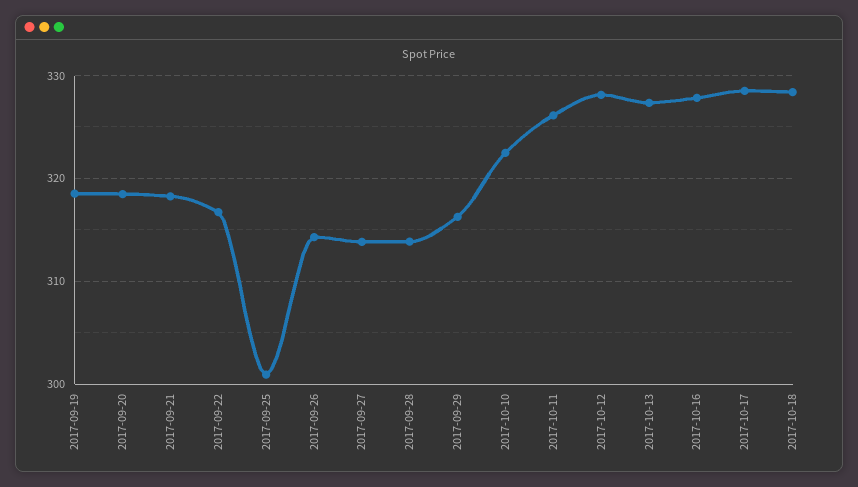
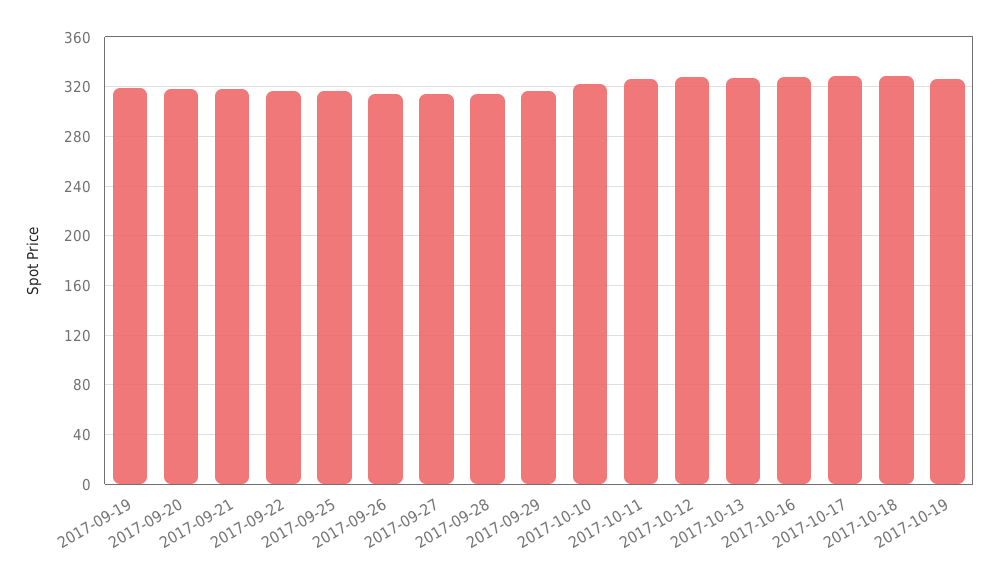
2017-09-25: 301 -> 315
2017-10-19: none -> 325

